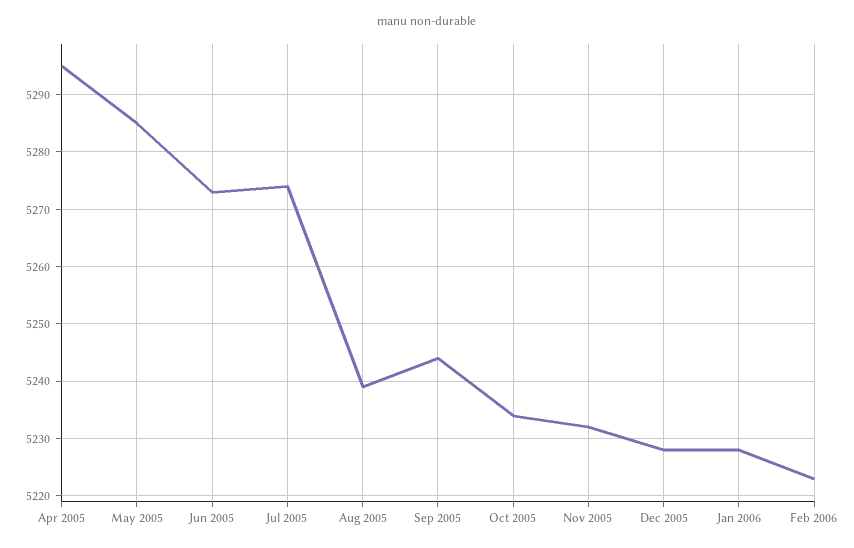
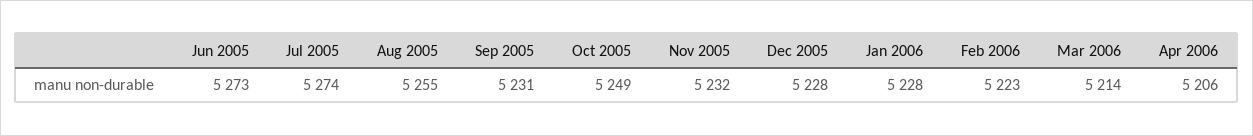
Apr 2005: 5295 -> none
May 2005: 5285 -> none
Aug 2005: 5240 -> 5255
Sep 2005: 5245 -> 5231
Oct 2005: 5235 -> 5249
Mar 2006: none -> 5214
Apr 2006: none -> 5206

